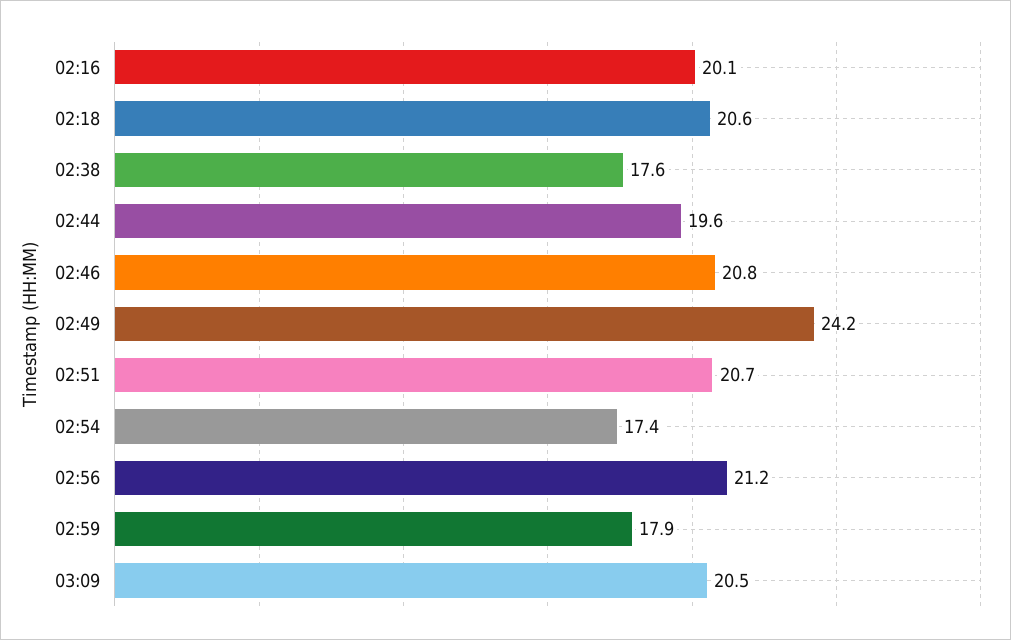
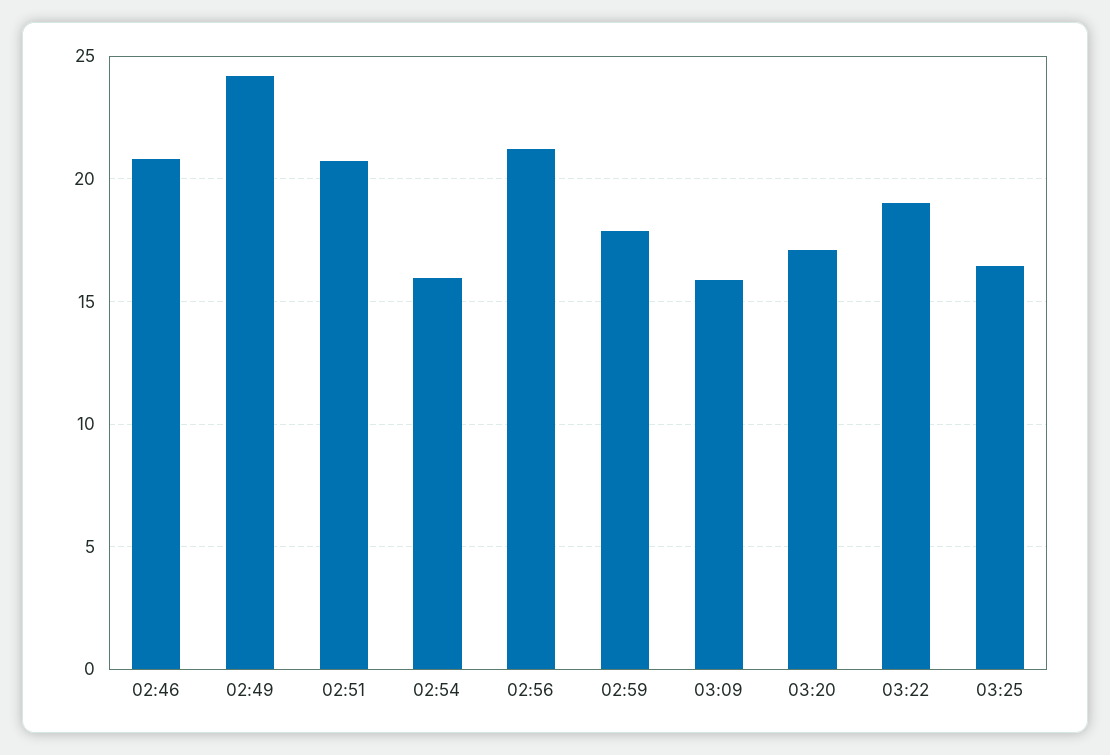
02:16: 20.1 -> none
02:18: 20.6 -> none
02:38: 17.6 -> none
02:44: 19.6 -> none
02:54: 17.4 -> 16
03:09: 20.5 -> 16
03:20: none -> 17
03:22: none -> 19
03:25: none -> 16.5

